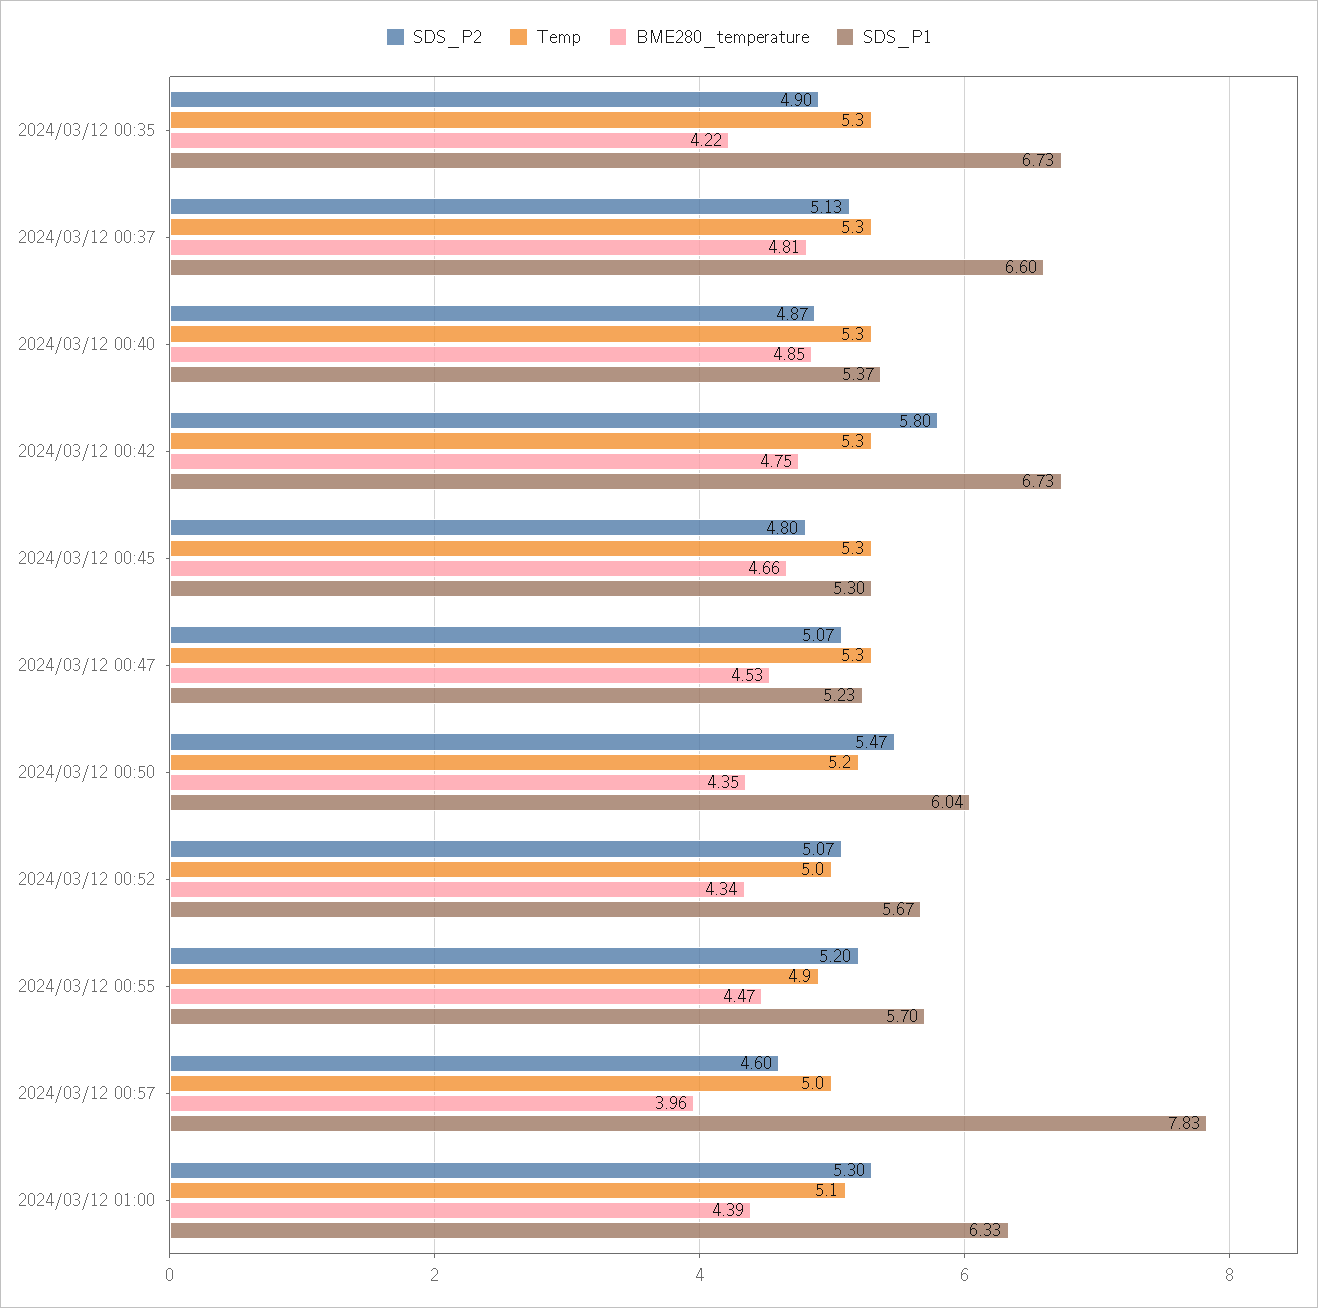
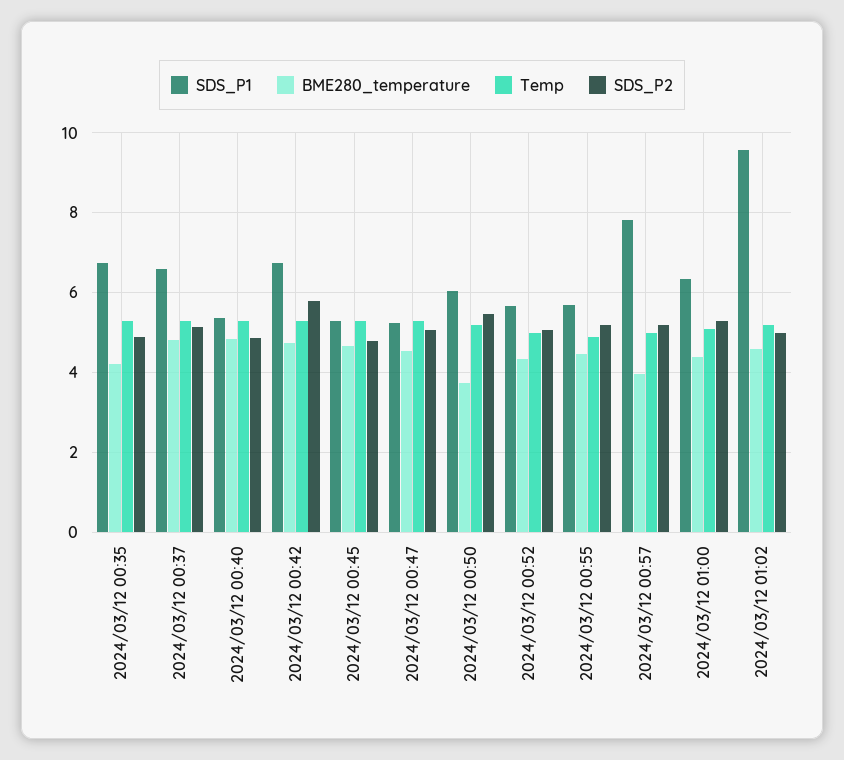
BME280_temperature, 2024/03/12 00:50: 4.35 -> 3.8
SDS_P2, 2024/03/12 00:57: 4.6 -> 5.2
SDS_P1, 2024/03/12 01:02: none -> 9.6
BME280_temperature, 2024/03/12 01:02: none -> 4.6
Temp, 2024/03/12 01:02: none -> 5.2
SDS_P2, 2024/03/12 01:02: none -> 5

